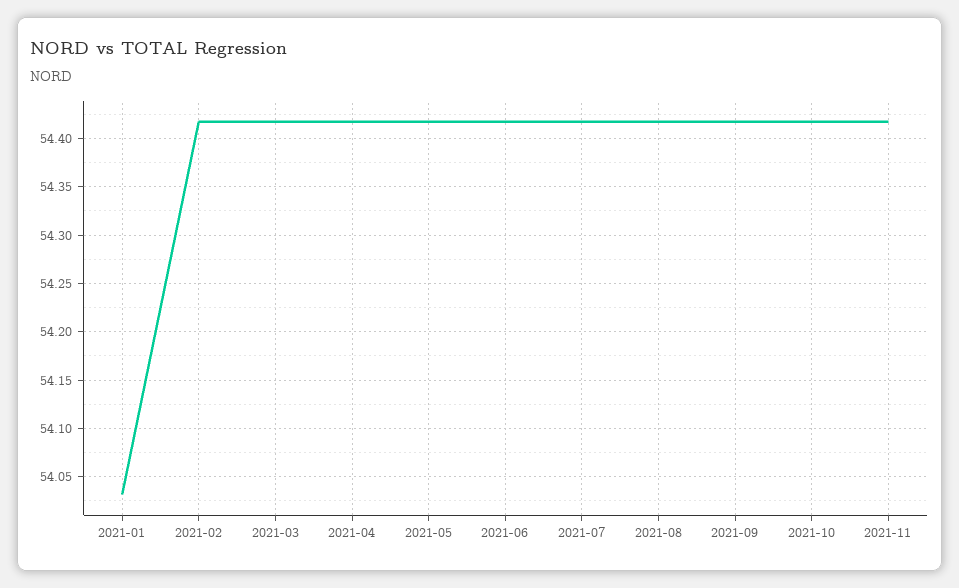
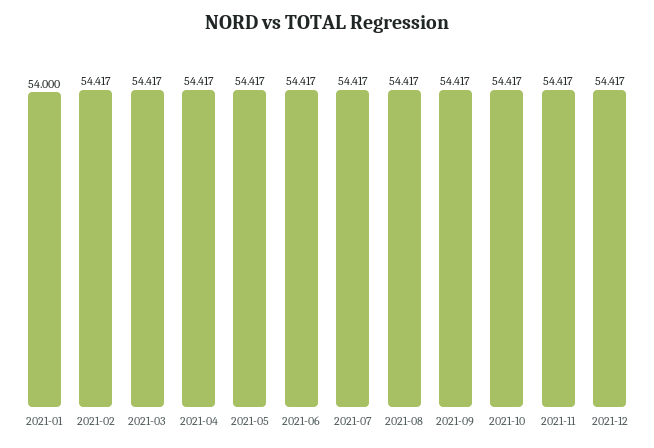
2021-01: 54.03 -> 54
2021-12: none -> 54.417

